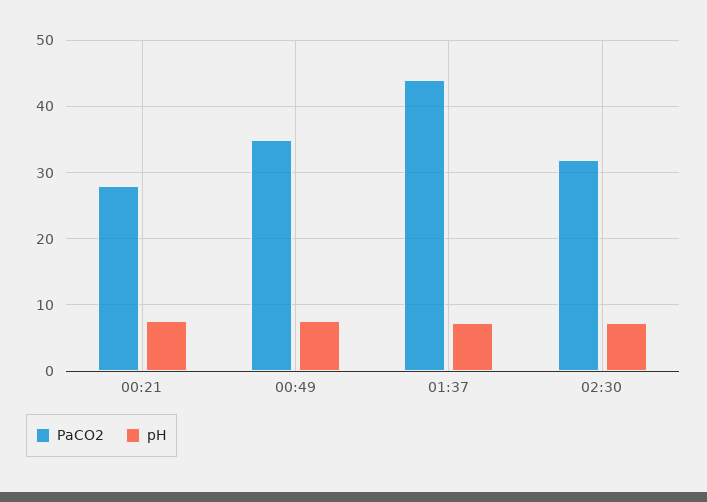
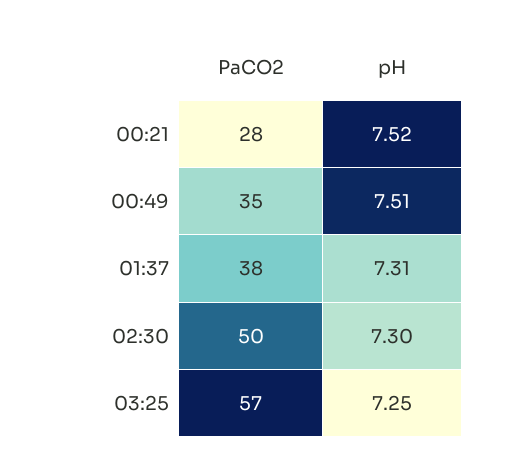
PaCO2, 01:37: 44 -> 38
PaCO2, 02:30: 32 -> 50
PaCO2, 03:25: none -> 57
pH, 03:25: none -> 7.25

